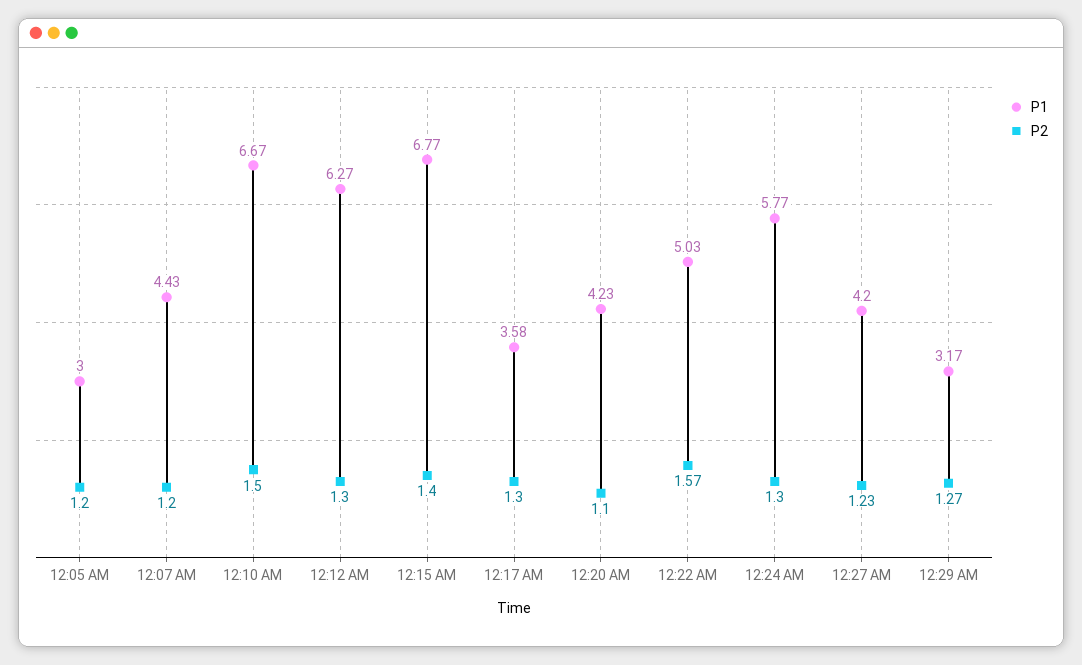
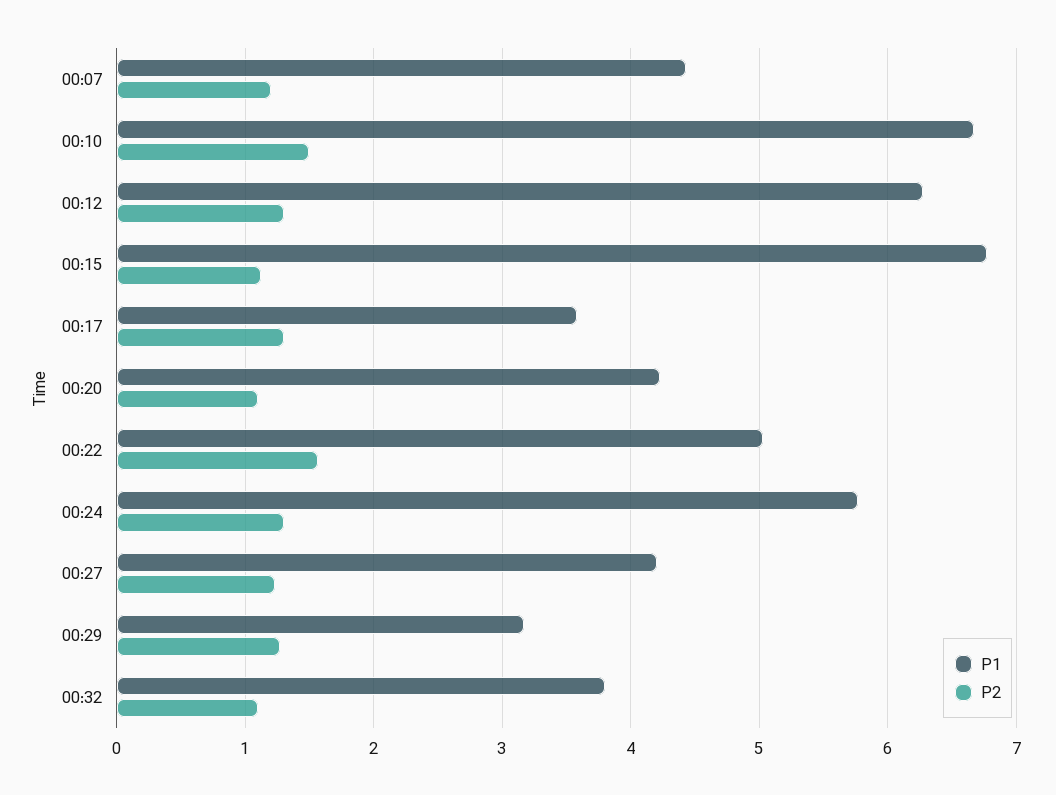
P1, 12:05 AM: 3 -> none
P2, 12:05 AM: 1.2 -> none
P2, 12:15 AM: 1.4 -> 1.1
P1, 00:32: none -> 3.8
P2, 00:32: none -> 1.1

